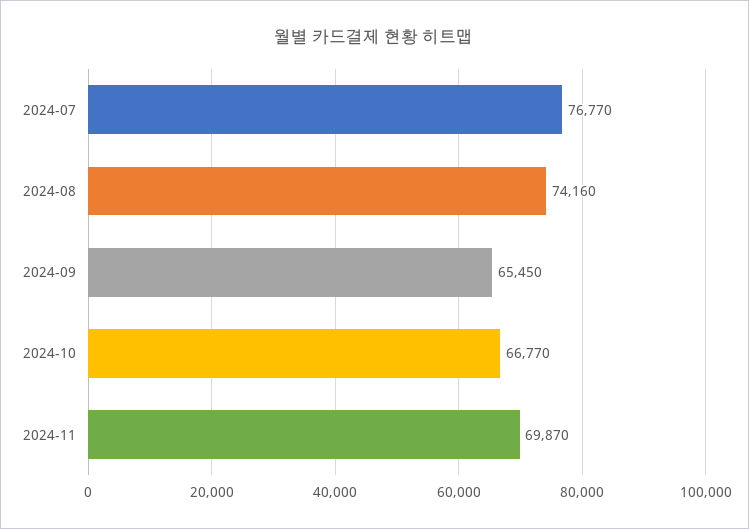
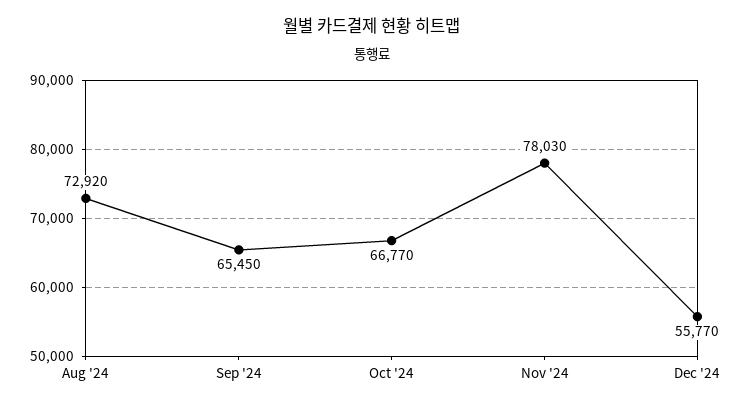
2024-07: 76770 -> none
2024-08: 74160 -> 72920
2024-11: 69870 -> 78030
Dec '24: none -> 55770

